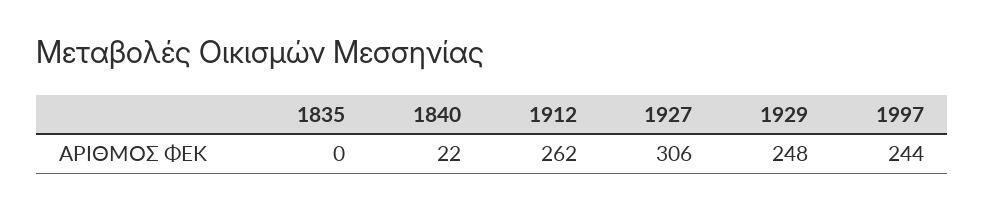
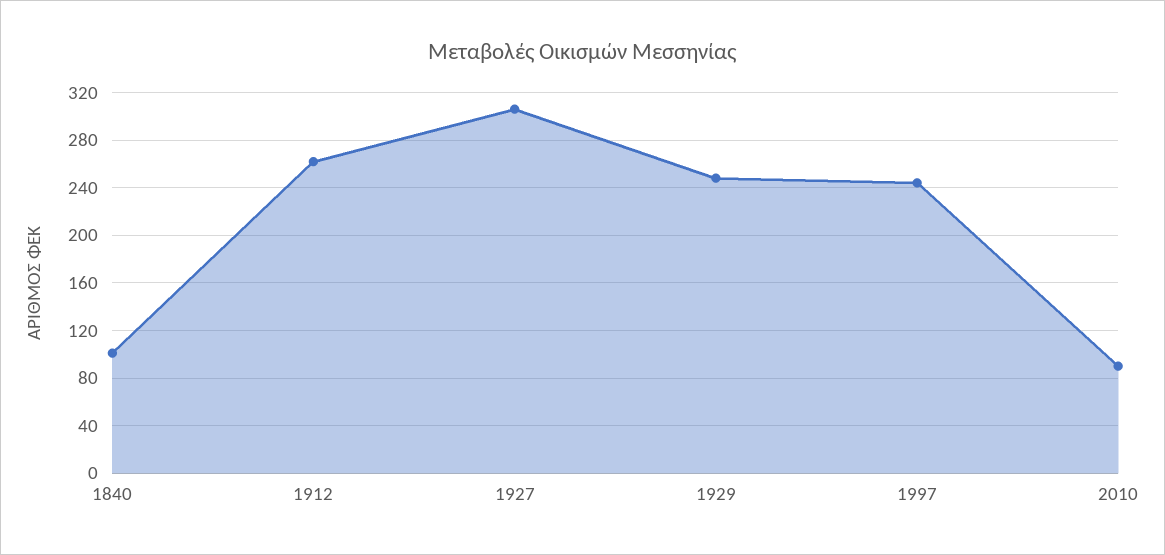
1835: 0 -> none
1840: 22 -> 100
2010: none -> 90

